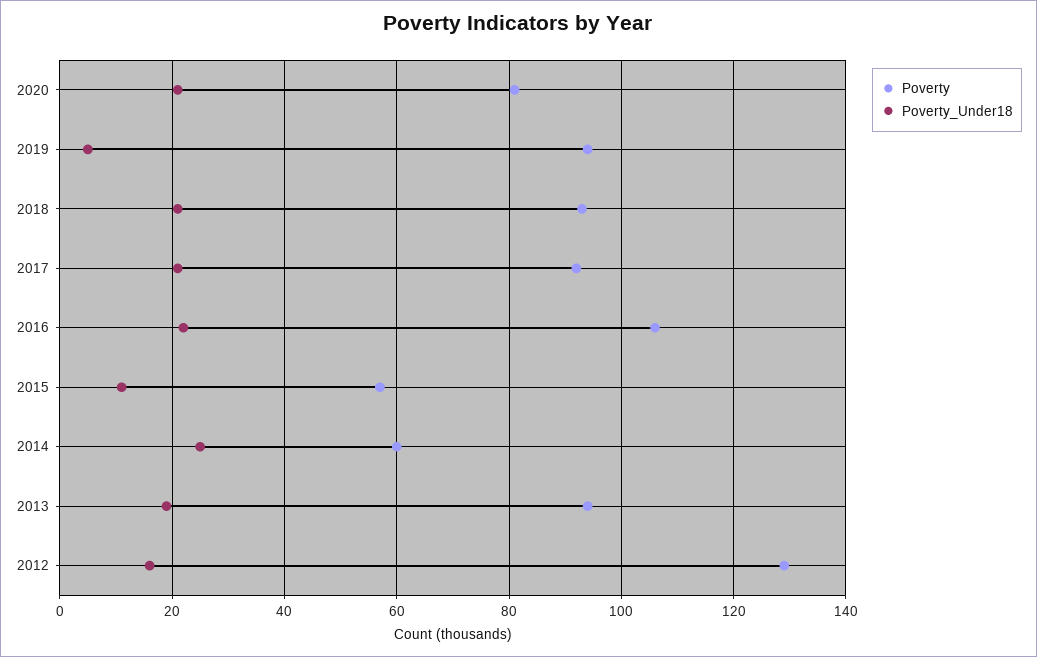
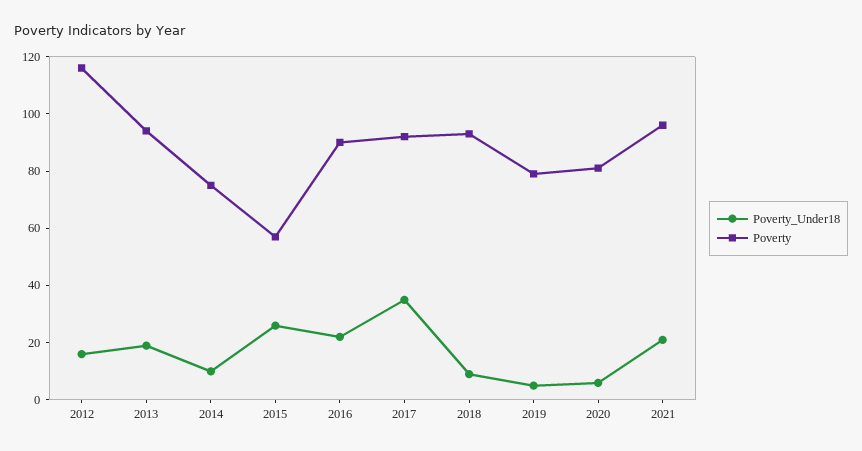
Poverty_Under18, 2020: 20 -> 5
Poverty, 2019: 95 -> 80
Poverty_Under18, 2018: 20 -> 10
Poverty_Under18, 2017: 20 -> 35
Poverty, 2016: 105 -> 90
Poverty_Under18, 2015: 10 -> 25
Poverty, 2014: 60 -> 75
Poverty_Under18, 2014: 25 -> 10
Poverty, 2012: 130 -> 115
Poverty_Under18, 2021: none -> 20
Poverty, 2021: none -> 95

